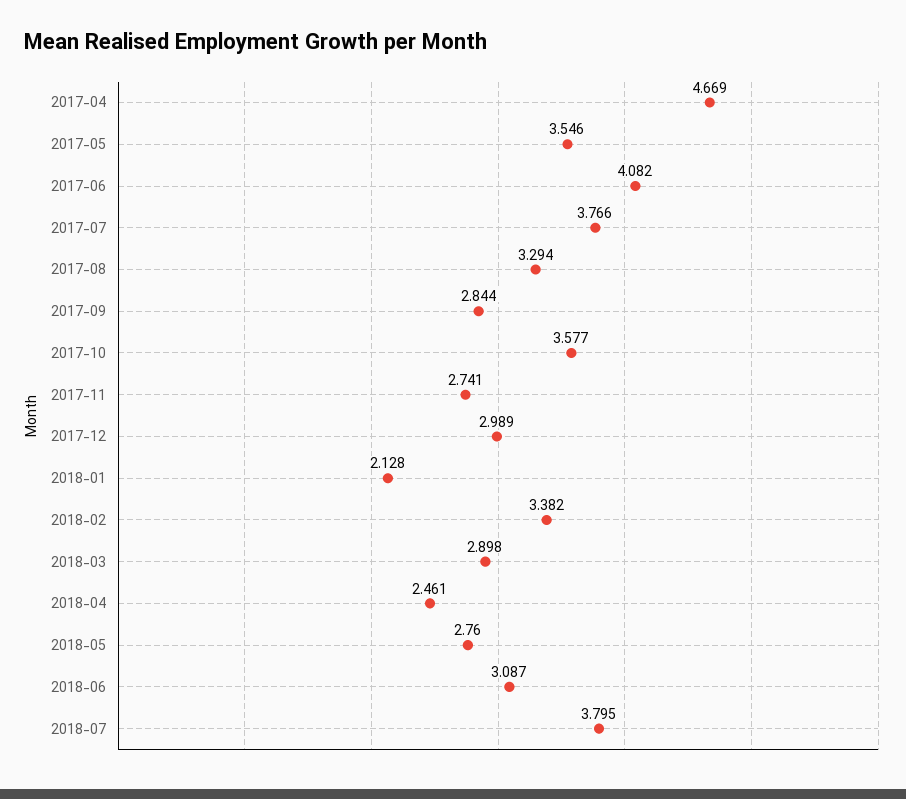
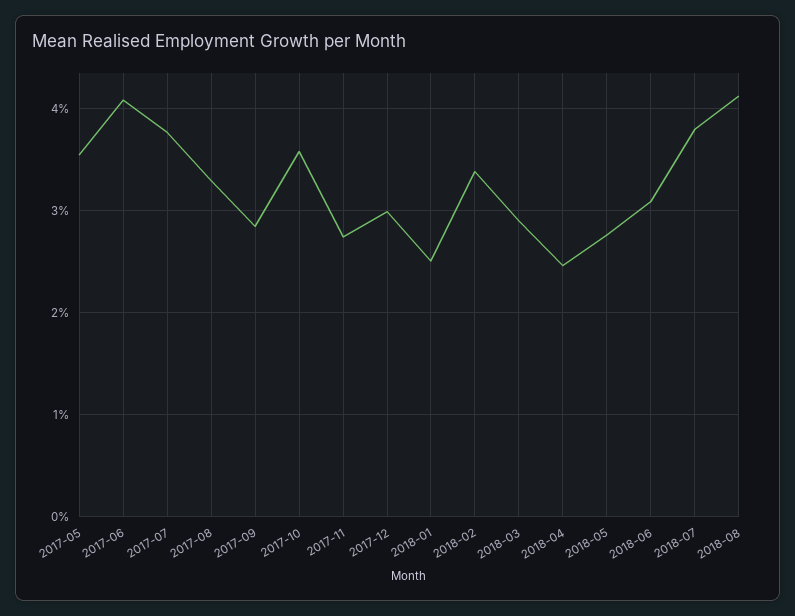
2017-04: 4.669 -> none
2018-01: 2.128 -> 2.5
2018-08: none -> 4.1

